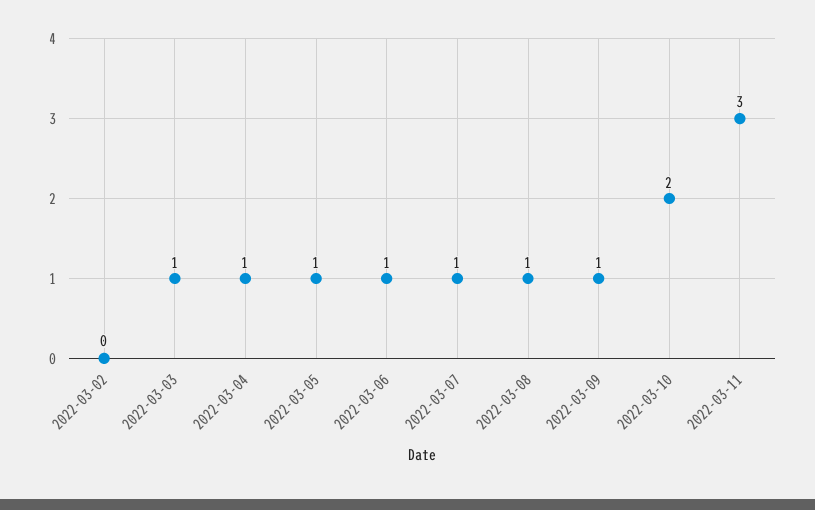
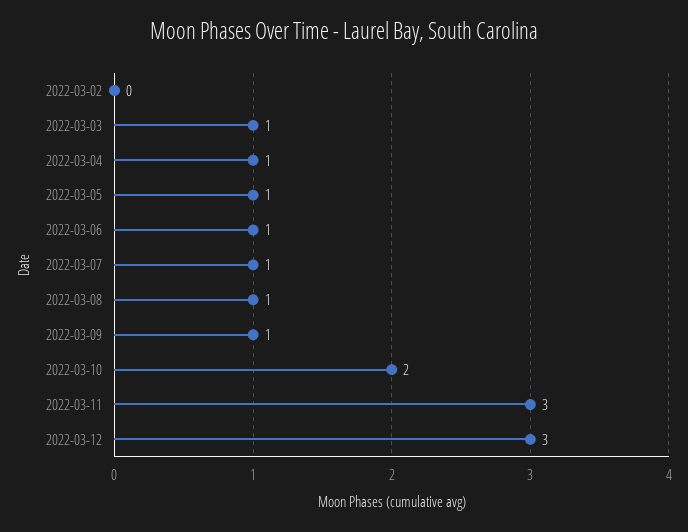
2022-03-12: none -> 3

